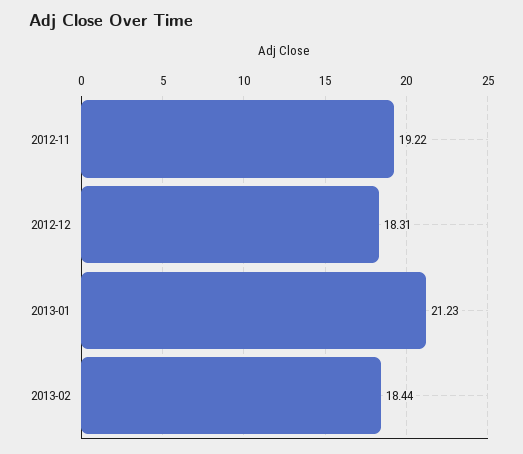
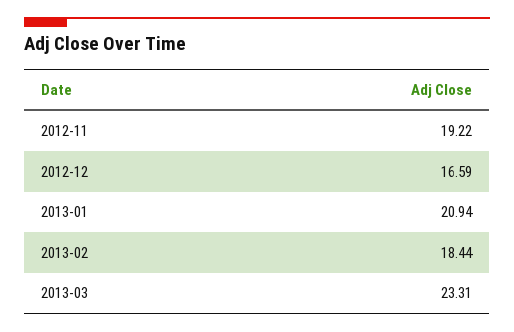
2012-12: 18.31 -> 16.59
2013-01: 21.23 -> 20.94
2013-03: none -> 23.31

